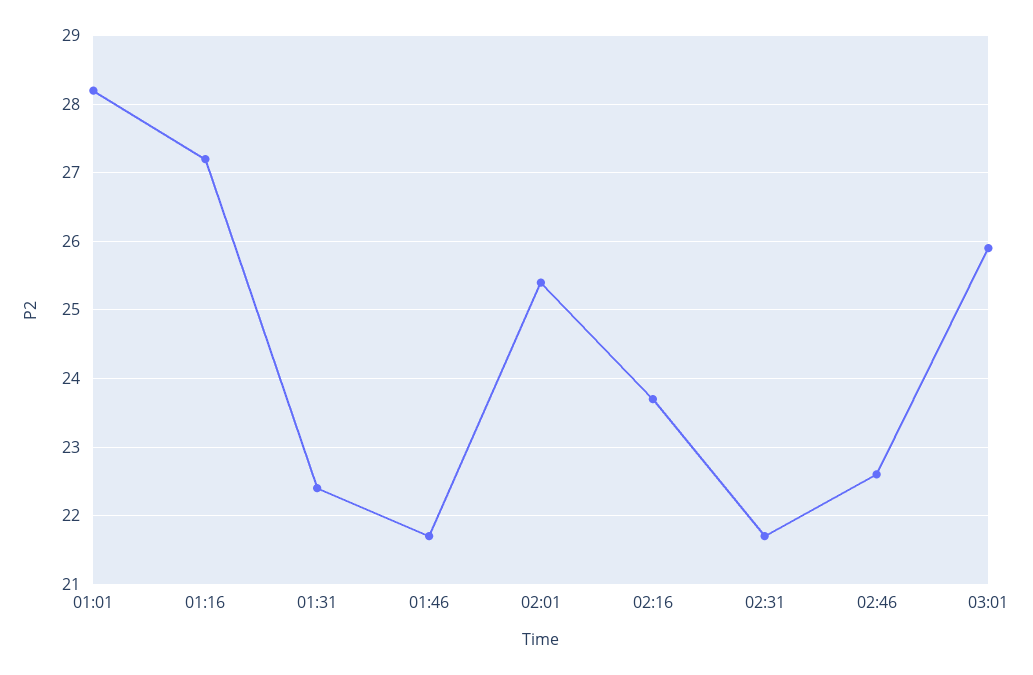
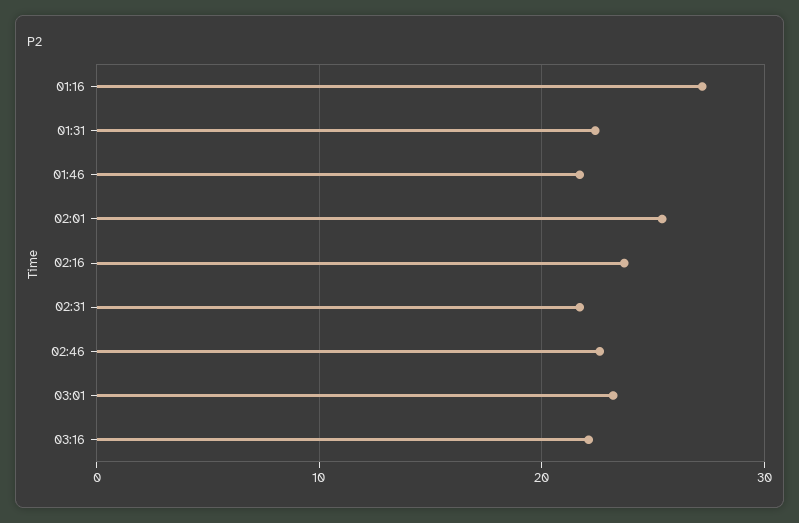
01:01: 28.2 -> none
03:01: 25.9 -> 23
03:16: none -> 22

